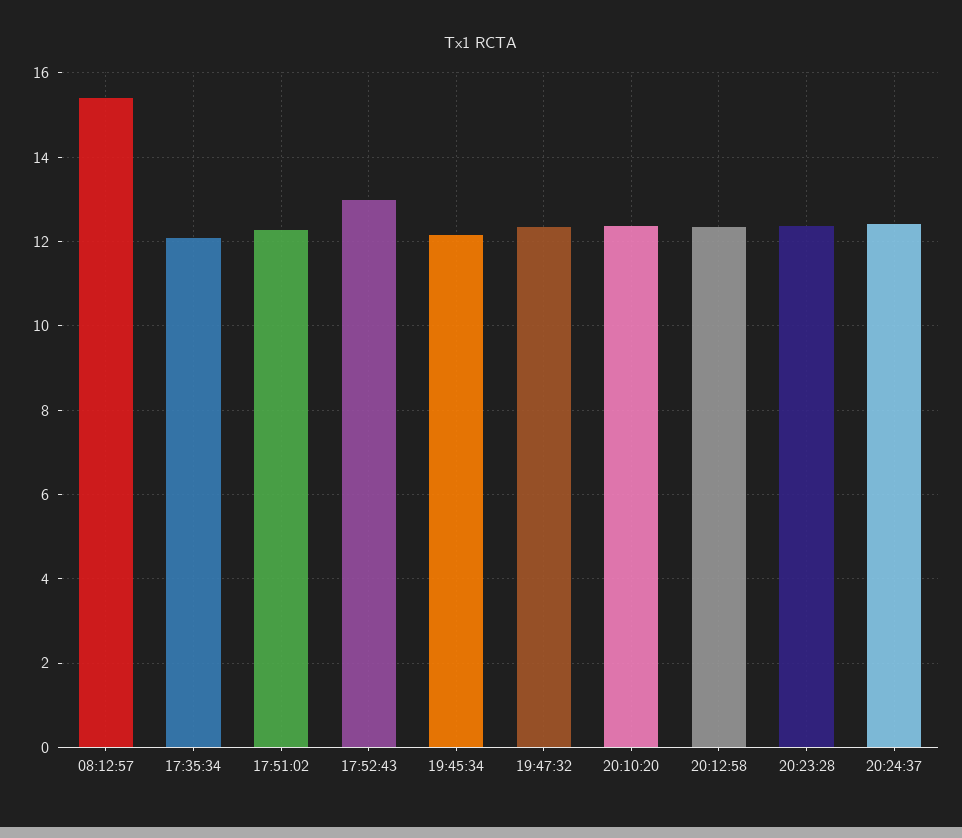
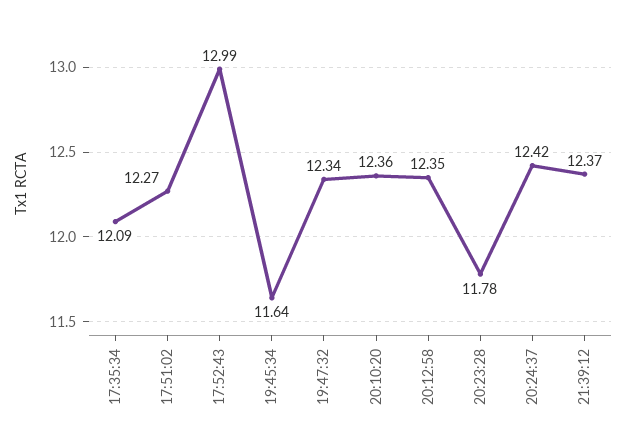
08:12:57: 15.4 -> none
19:45:34: 12.2 -> 11.64
20:23:28: 12.4 -> 11.78
21:39:12: none -> 12.37

